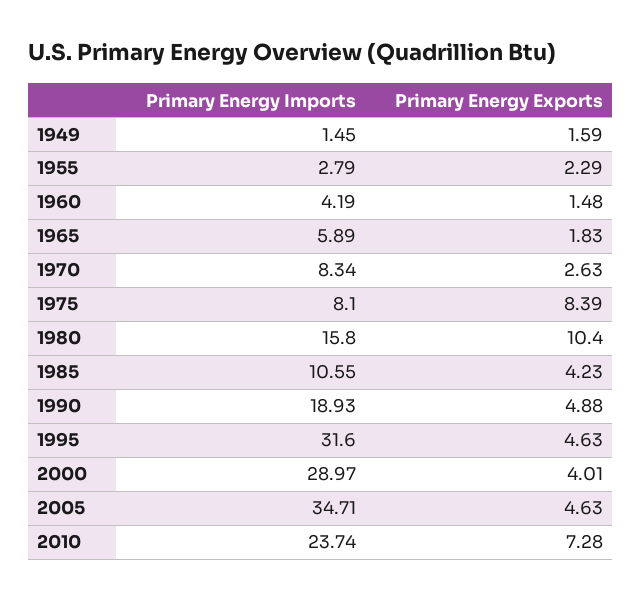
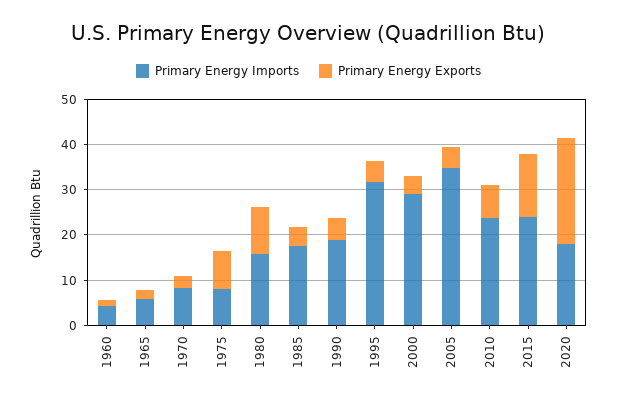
Primary Energy Imports, 1949: 1.45 -> none
Primary Energy Exports, 1949: 1.59 -> none
Primary Energy Imports, 1955: 2.79 -> none
Primary Energy Exports, 1955: 2.29 -> none
Primary Energy Imports, 1985: 10.55 -> 18
Primary Energy Imports, 2015: none -> 24
Primary Energy Exports, 2015: none -> 14
Primary Energy Imports, 2020: none -> 18
Primary Energy Exports, 2020: none -> 24

